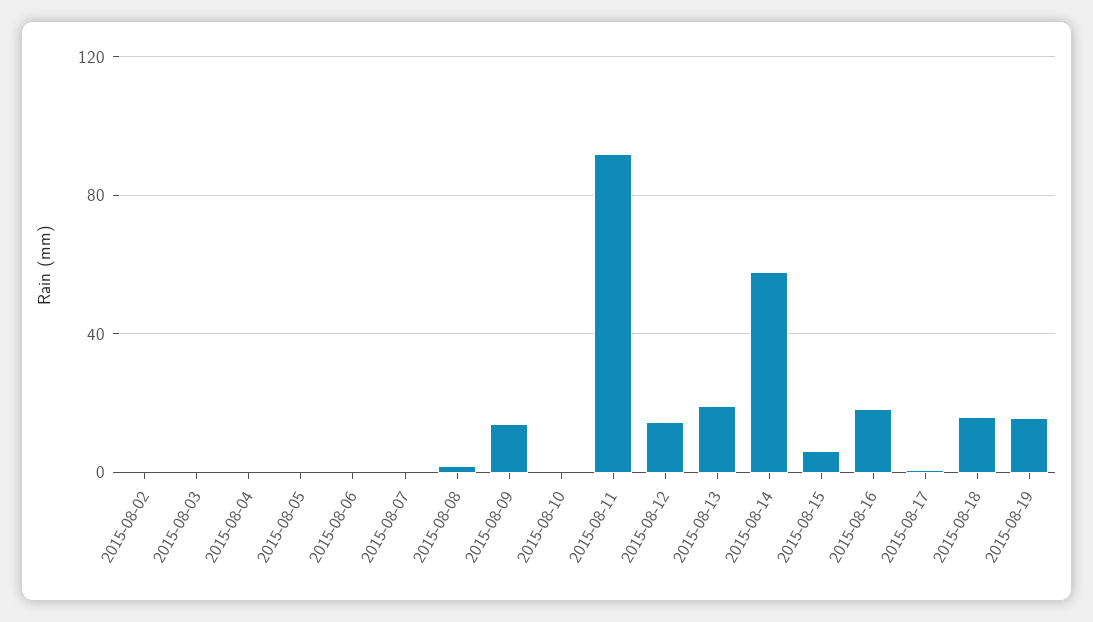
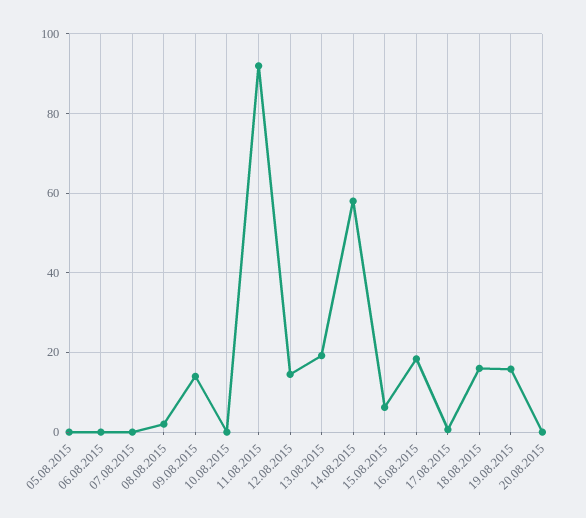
2015-08-02: 0 -> none
2015-08-03: 0 -> none
2015-08-04: 0 -> none
20.08.2015: none -> 0

